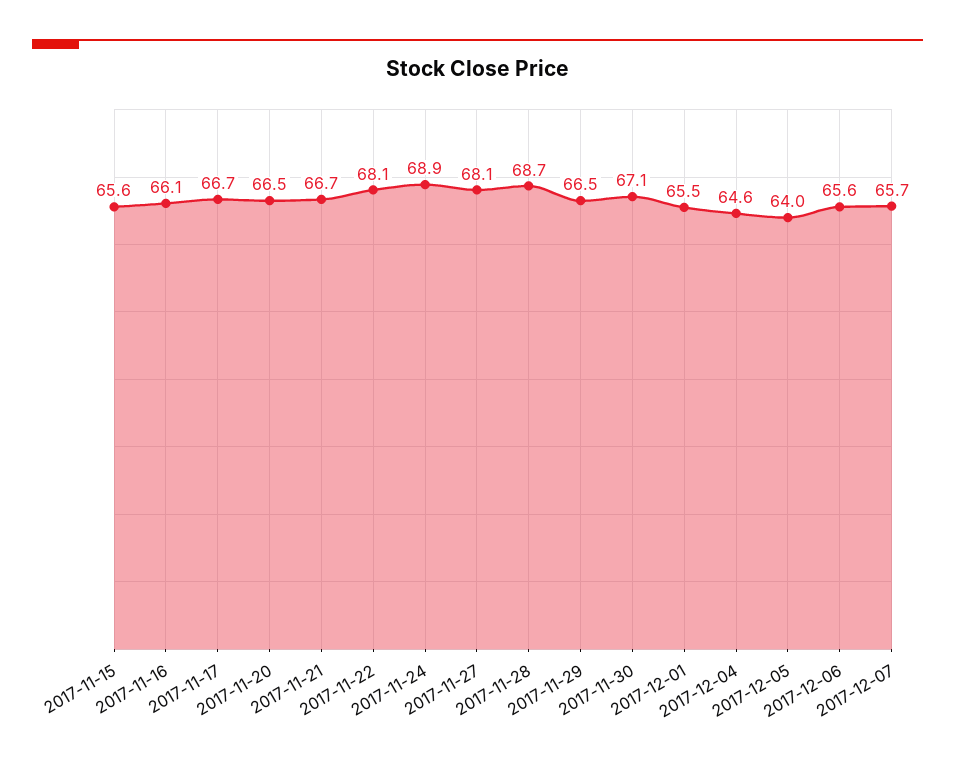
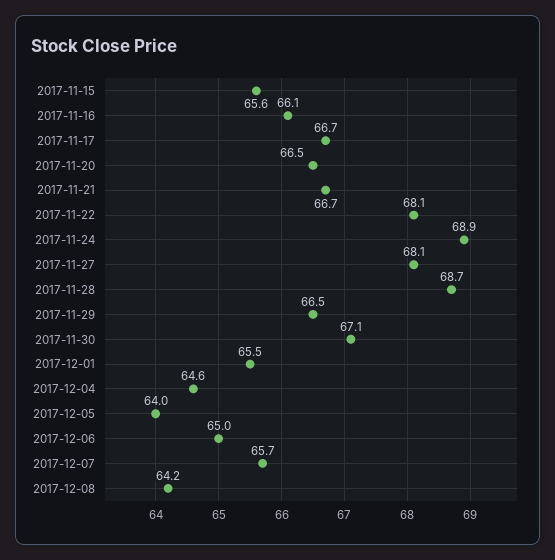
2017-12-06: 65.6 -> 65
2017-12-08: none -> 64.2

